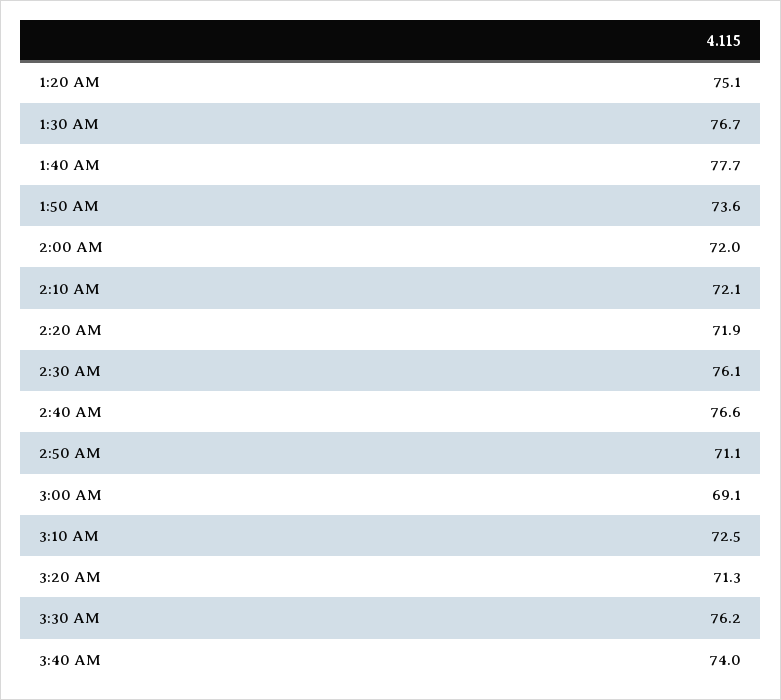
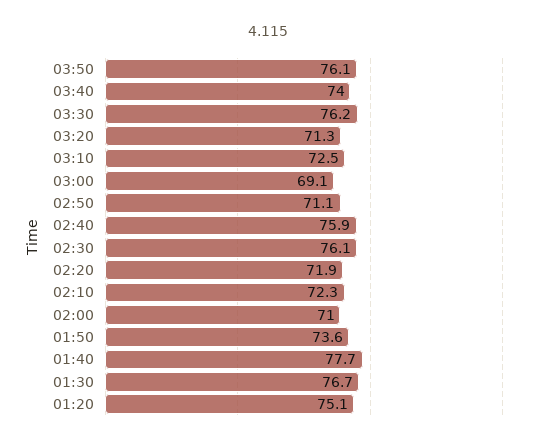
2:00 AM: 72 -> 71
2:10 AM: 72.1 -> 72.3
2:40 AM: 76.6 -> 75.9
03:50: none -> 76.1

